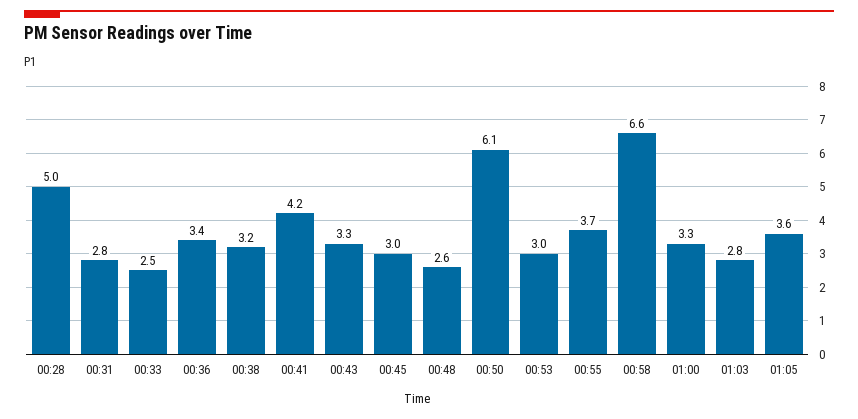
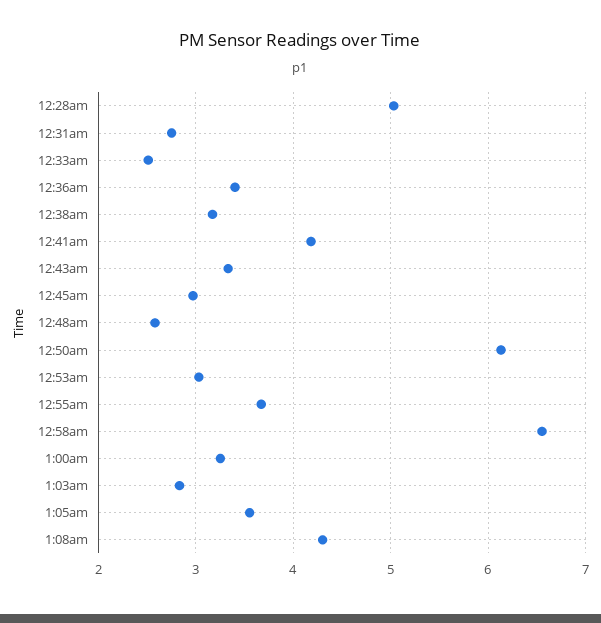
1:08am: none -> 4.3

